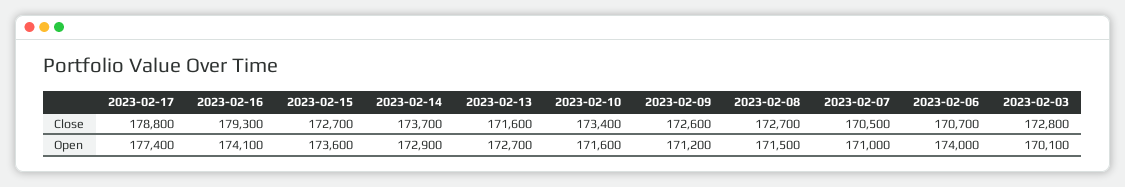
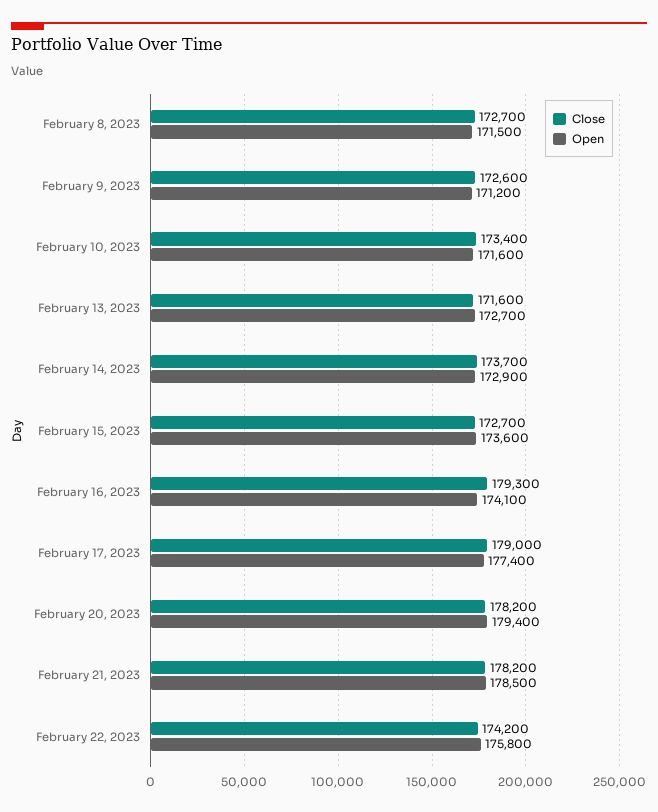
Close, 2023-02-17: 178800 -> 179000
Close, 2023-02-07: 170500 -> none
Close, 2023-02-06: 170700 -> none
Close, 2023-02-03: 172800 -> none
Open, 2023-02-07: 171000 -> none
Open, 2023-02-06: 174000 -> none
Open, 2023-02-03: 170100 -> none
Close, February 20, 2023: none -> 178200
Open, February 20, 2023: none -> 179400
Close, February 21, 2023: none -> 178200
Open, February 21, 2023: none -> 178500
Close, February 22, 2023: none -> 174200
Open, February 22, 2023: none -> 175800

